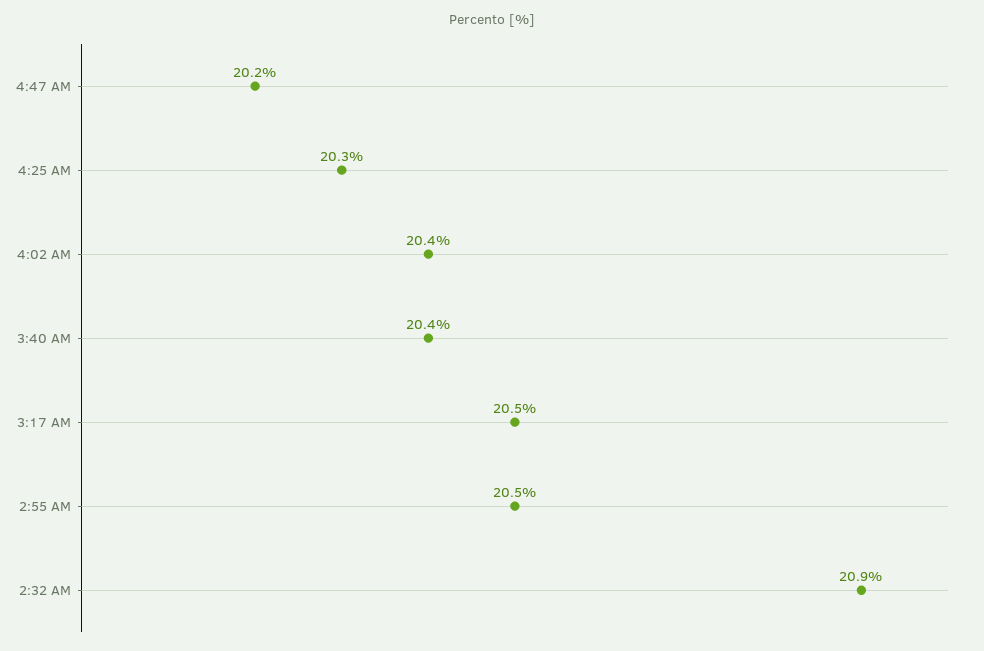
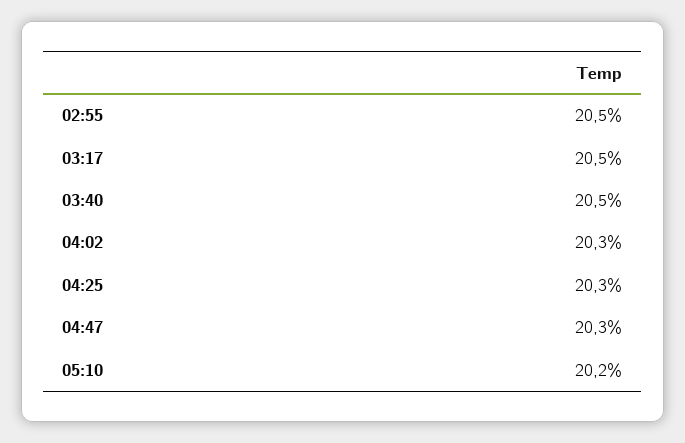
4:47 AM: 20.2 -> 20.3
4:02 AM: 20.4 -> 20.3
3:40 AM: 20.4 -> 20.5
2:32 AM: 20.9 -> none
05:10: none -> 20.2

